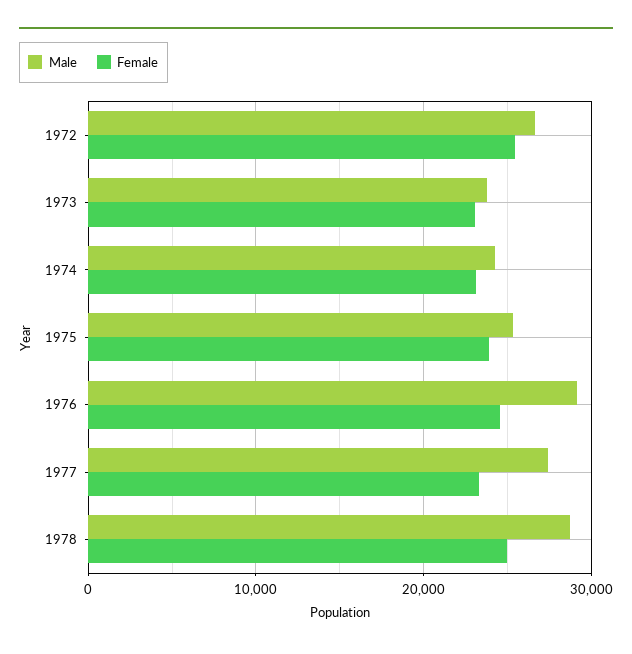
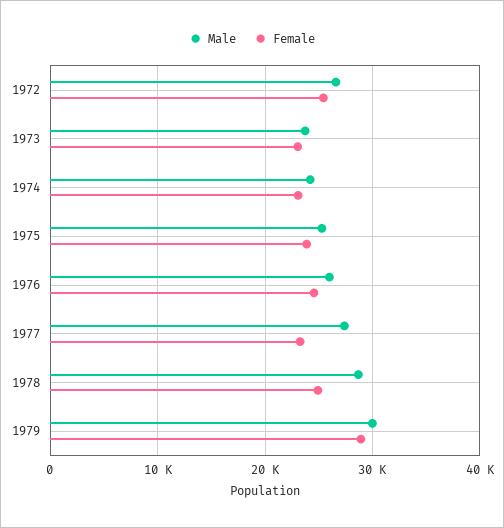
Male, 1976: 29000 -> 26000
Male, 1979: none -> 30000
Female, 1979: none -> 29000

